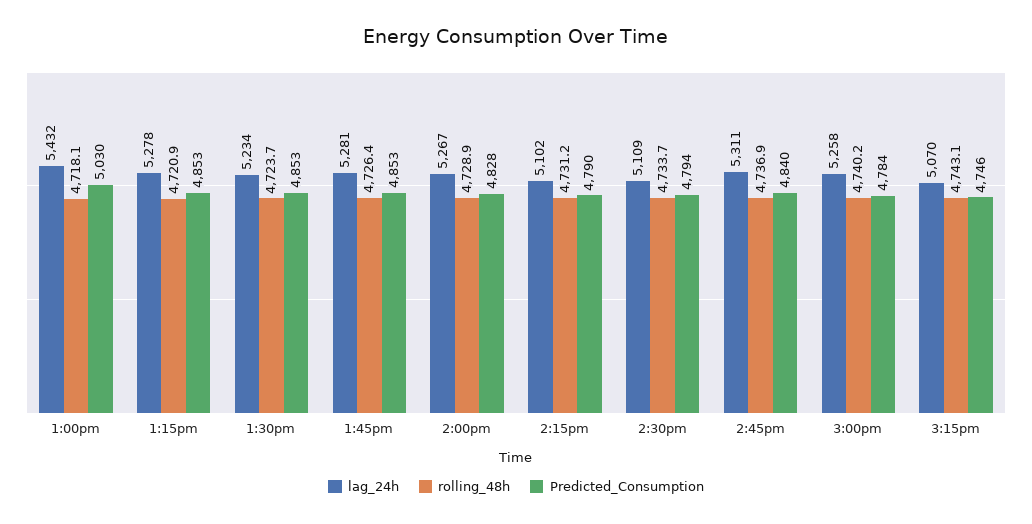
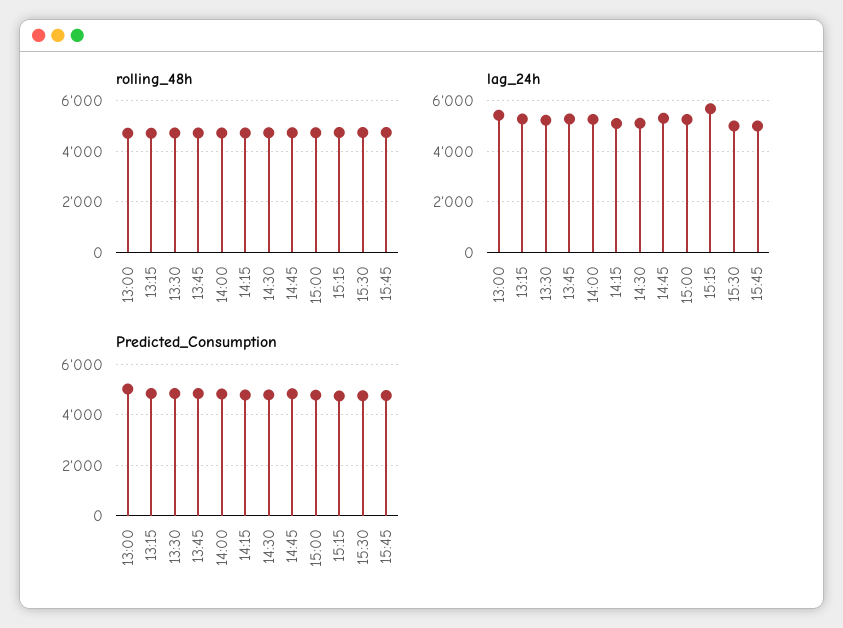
lag_24h, 3:15pm: 5070 -> 5750
rolling_48h, 15:30: none -> 4750
rolling_48h, 15:45: none -> 4750
lag_24h, 15:30: none -> 5000
lag_24h, 15:45: none -> 5000
Predicted_Consumption, 15:30: none -> 4750
Predicted_Consumption, 15:45: none -> 4750

